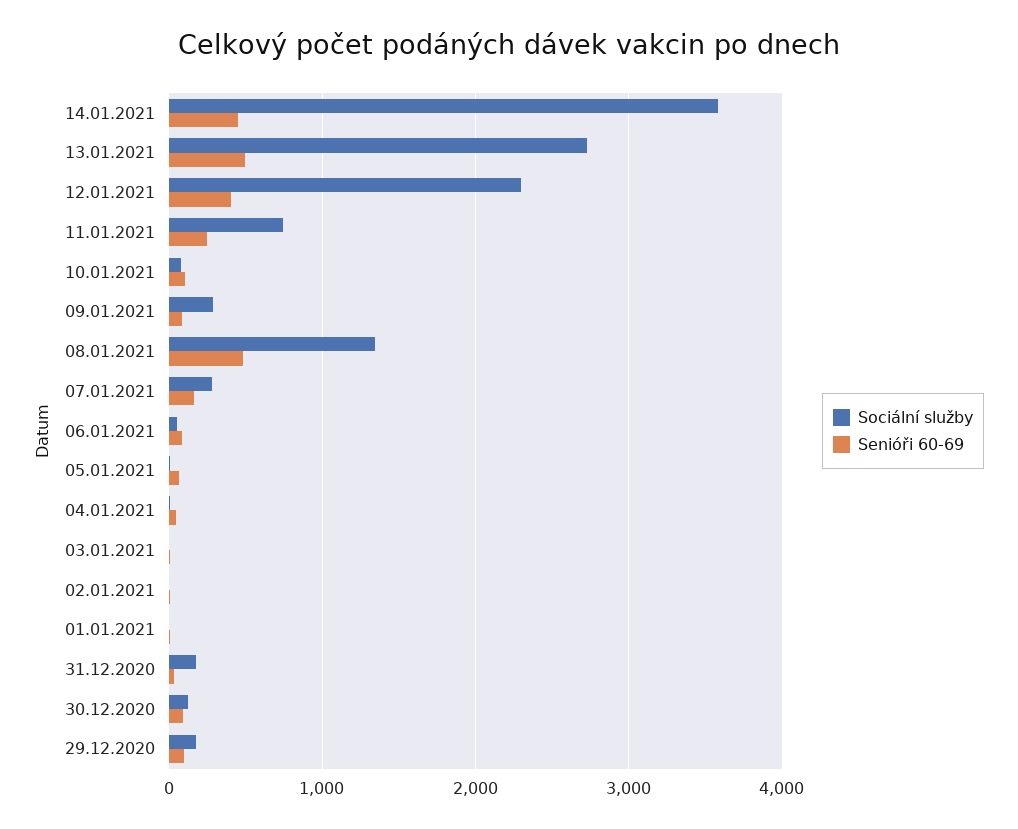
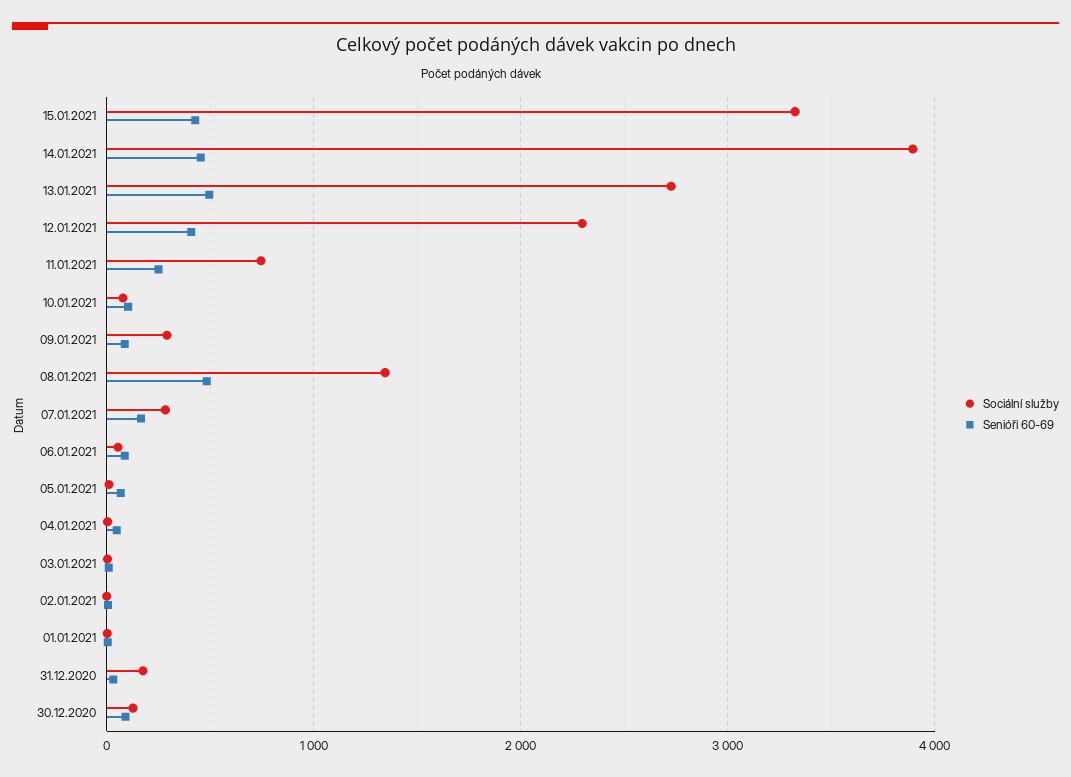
Sociální služby, 14.01.2021: 3600 -> 3900
Sociální služby, 29.12.2020: 200 -> none
Senióři 60-69, 29.12.2020: 100 -> none
Sociální služby, 15.01.2021: none -> 3300
Senióři 60-69, 15.01.2021: none -> 400

